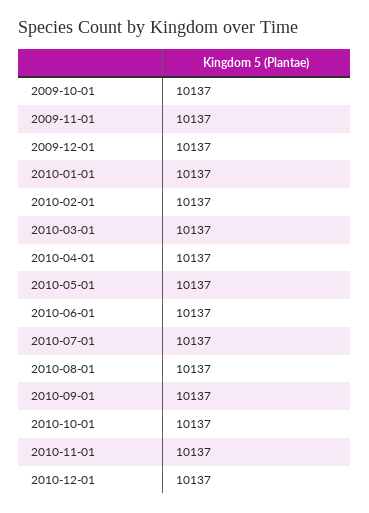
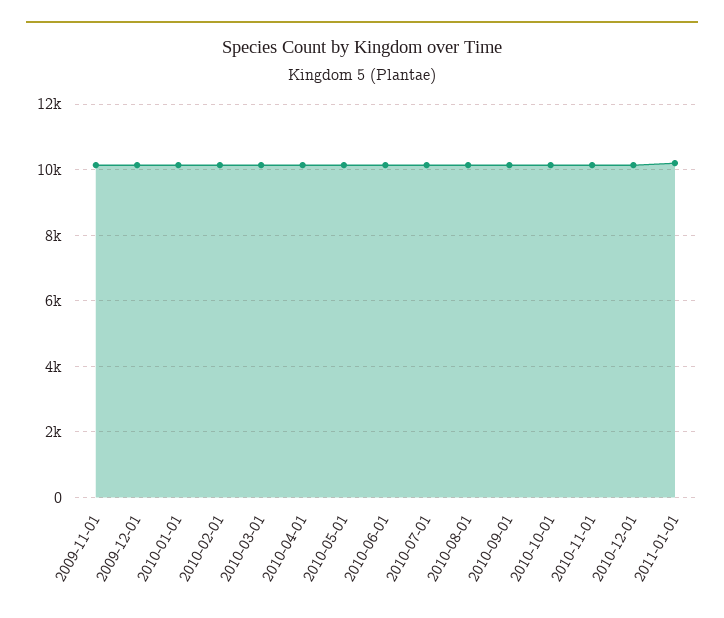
2009-10-01: 10137 -> none
2011-01-01: none -> 10200

